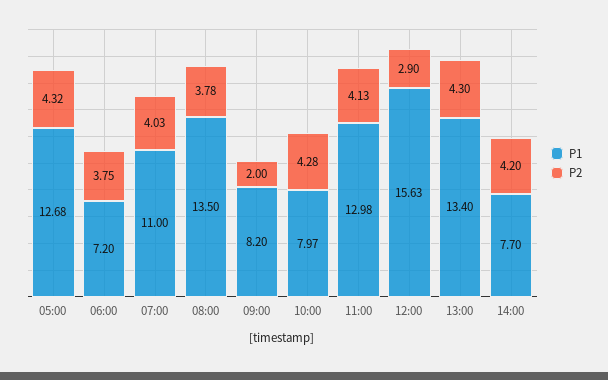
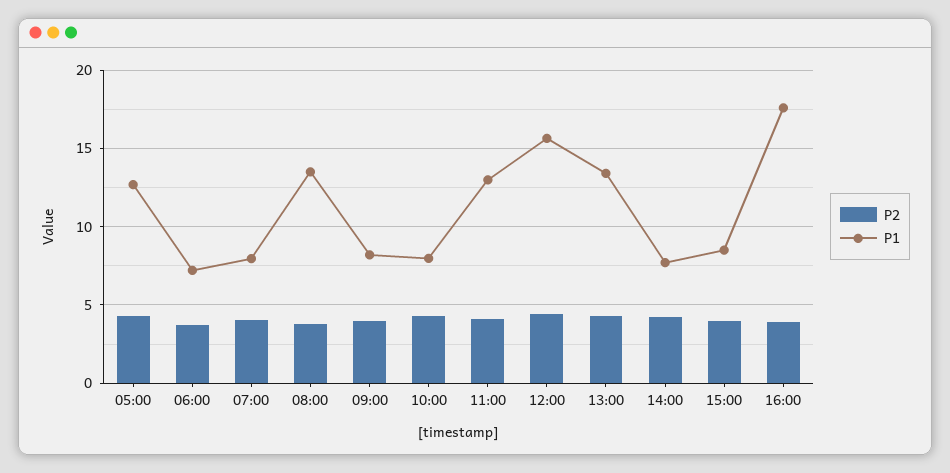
P1, 07:00: 11 -> 8
P2, 09:00: 2 -> 4
P2, 12:00: 2.9 -> 4.5
P2, 15:00: none -> 4
P1, 15:00: none -> 8.5
P2, 16:00: none -> 4
P1, 16:00: none -> 17.5

